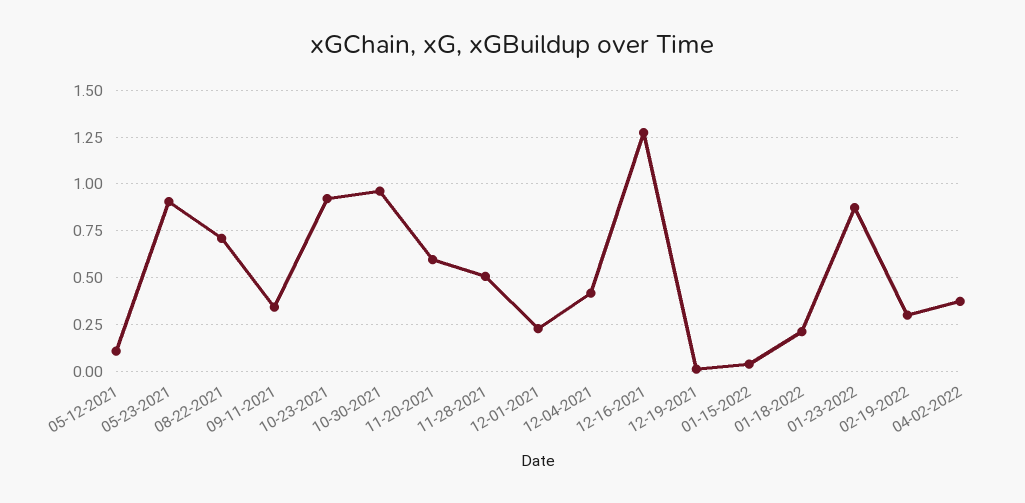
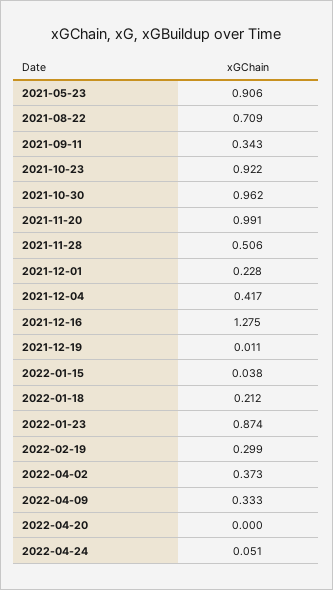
05-12-2021: 0.1 -> none
11-20-2021: 0.6 -> 0.991
2022-04-09: none -> 0.333
2022-04-20: none -> 0
2022-04-24: none -> 0.051

